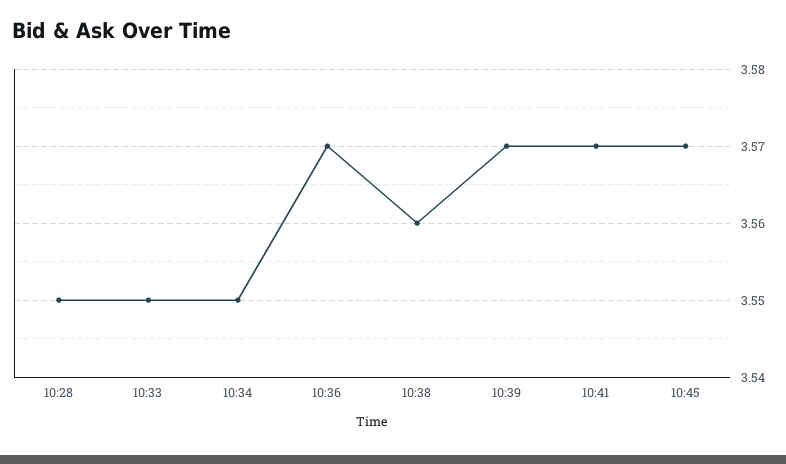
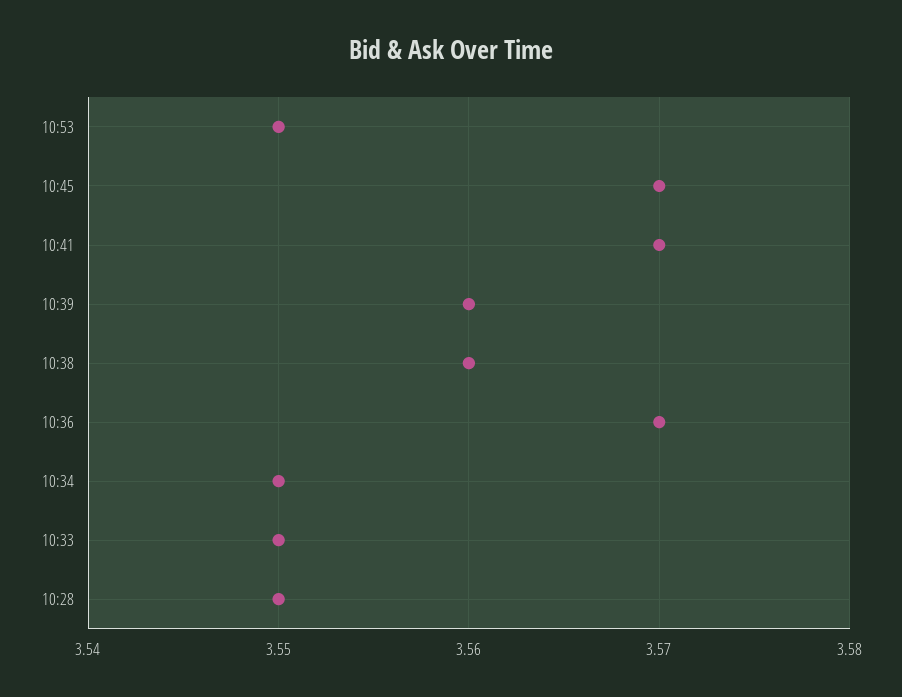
10:39: 3.57 -> 3.56
10:53: none -> 3.55

